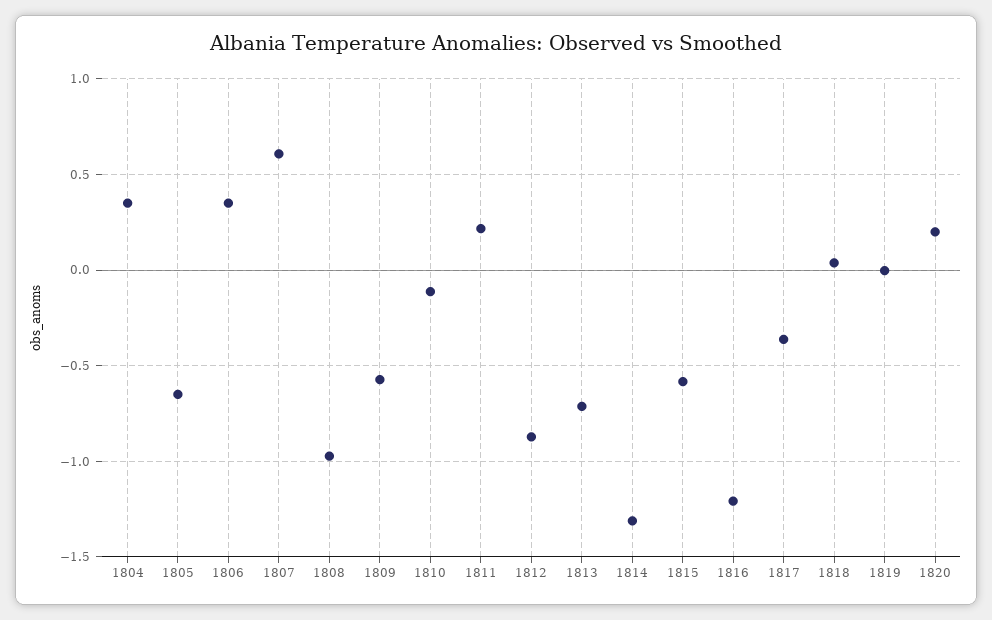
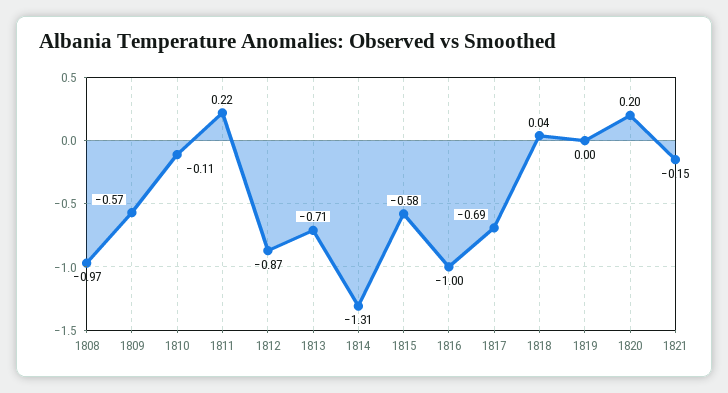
1804: 0.35 -> none
1805: -0.65 -> none
1806: 0.35 -> none
1807: 0.6 -> none
1816: -1.2 -> -1
1817: -0.35 -> -0.69
1821: none -> -0.15

